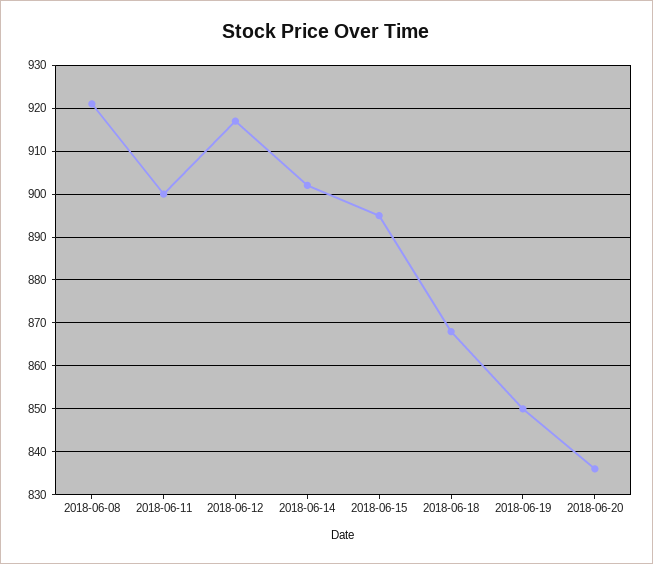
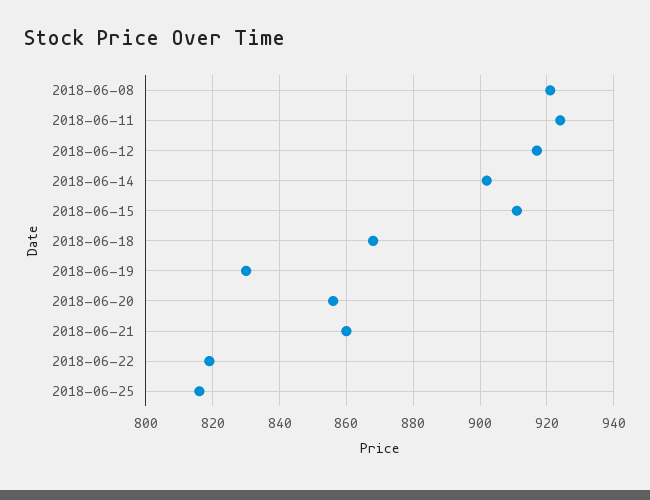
2018-06-11: 900 -> 925
2018-06-15: 895 -> 910
2018-06-19: 850 -> 830
2018-06-20: 835 -> 855
2018-06-21: none -> 860
2018-06-22: none -> 820
2018-06-25: none -> 815

